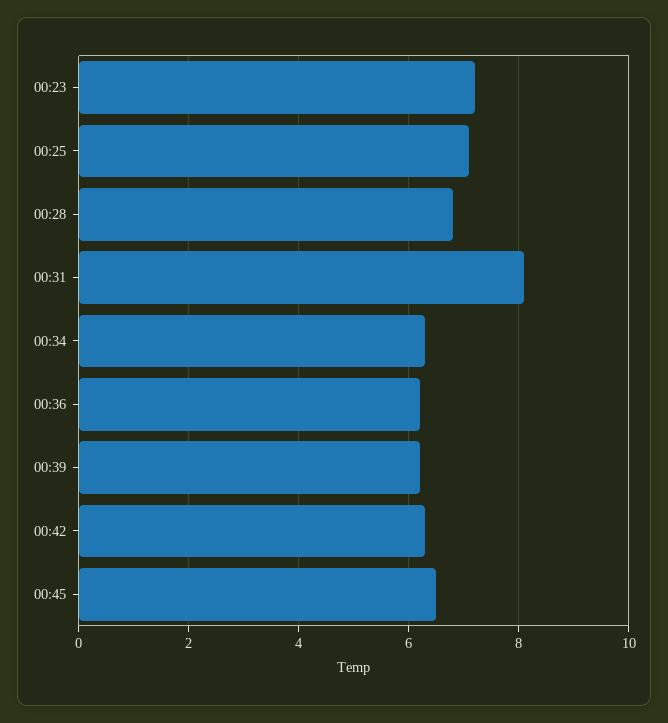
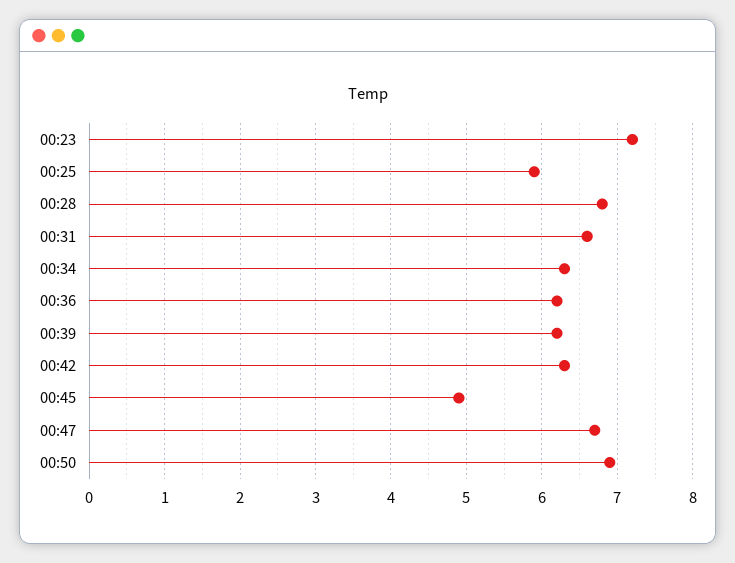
00:25: 7 -> 5.9
00:31: 8 -> 6.6
00:45: 6.5 -> 4.9
00:47: none -> 6.7
00:50: none -> 6.9

